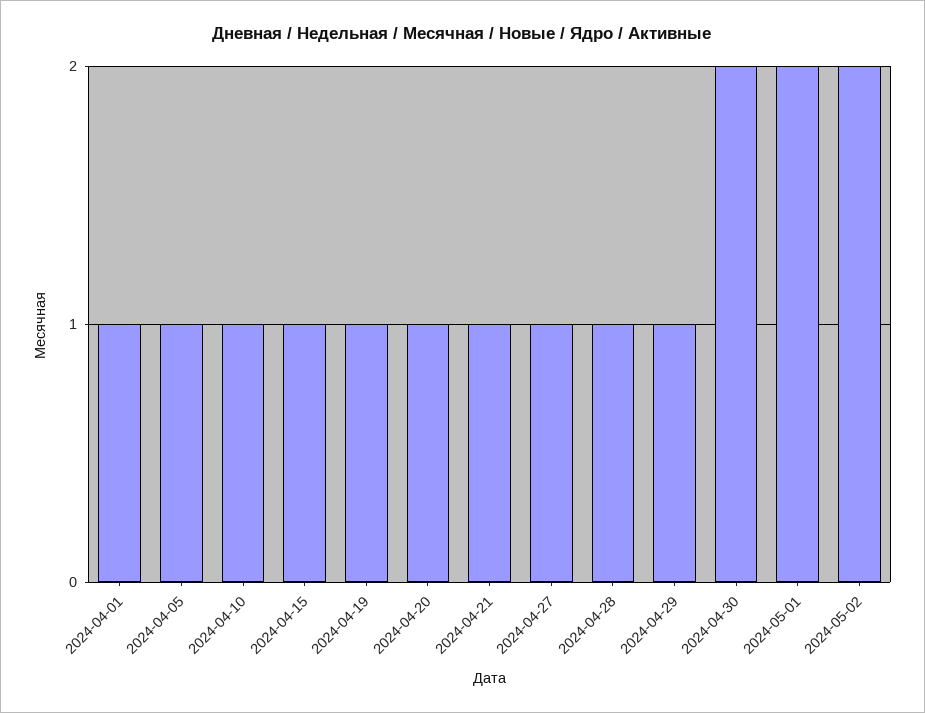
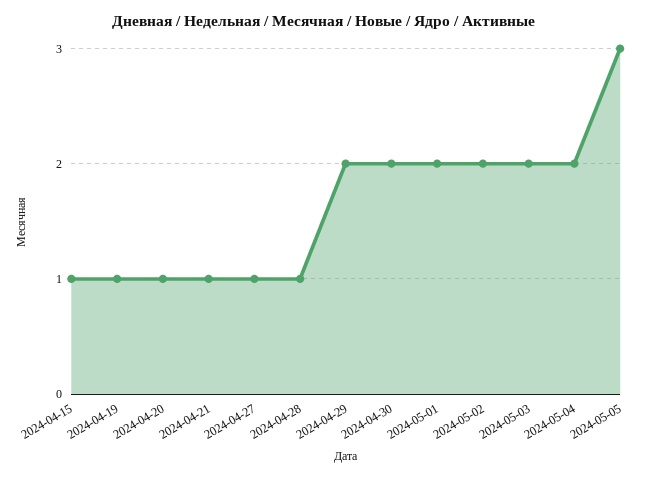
2024-04-01: 1 -> none
2024-04-05: 1 -> none
2024-04-10: 1 -> none
2024-04-29: 1 -> 2
2024-05-03: none -> 2
2024-05-04: none -> 2
2024-05-05: none -> 3

